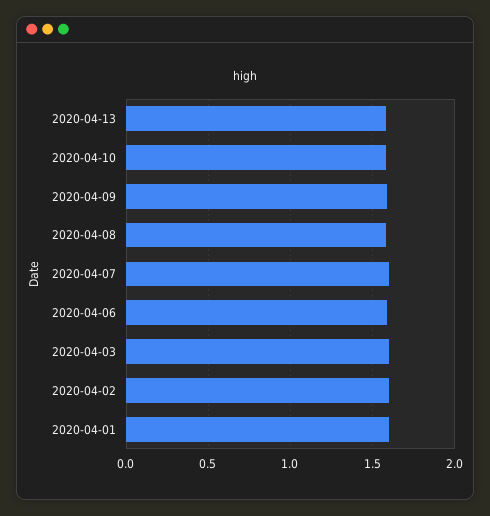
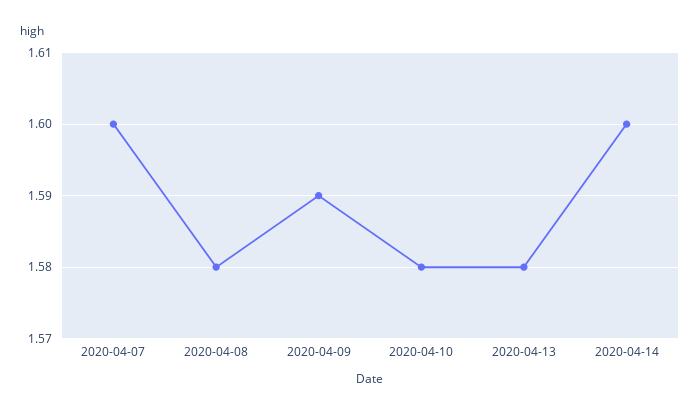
2020-04-06: 1.6 -> none
2020-04-03: 1.6 -> none
2020-04-02: 1.6 -> none
2020-04-01: 1.6 -> none
2020-04-14: none -> 1.6

